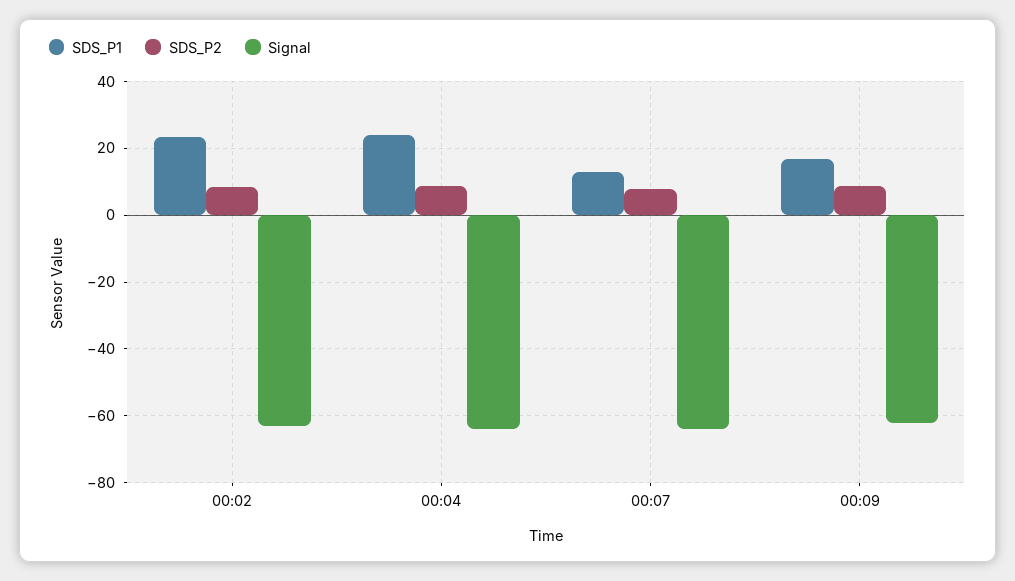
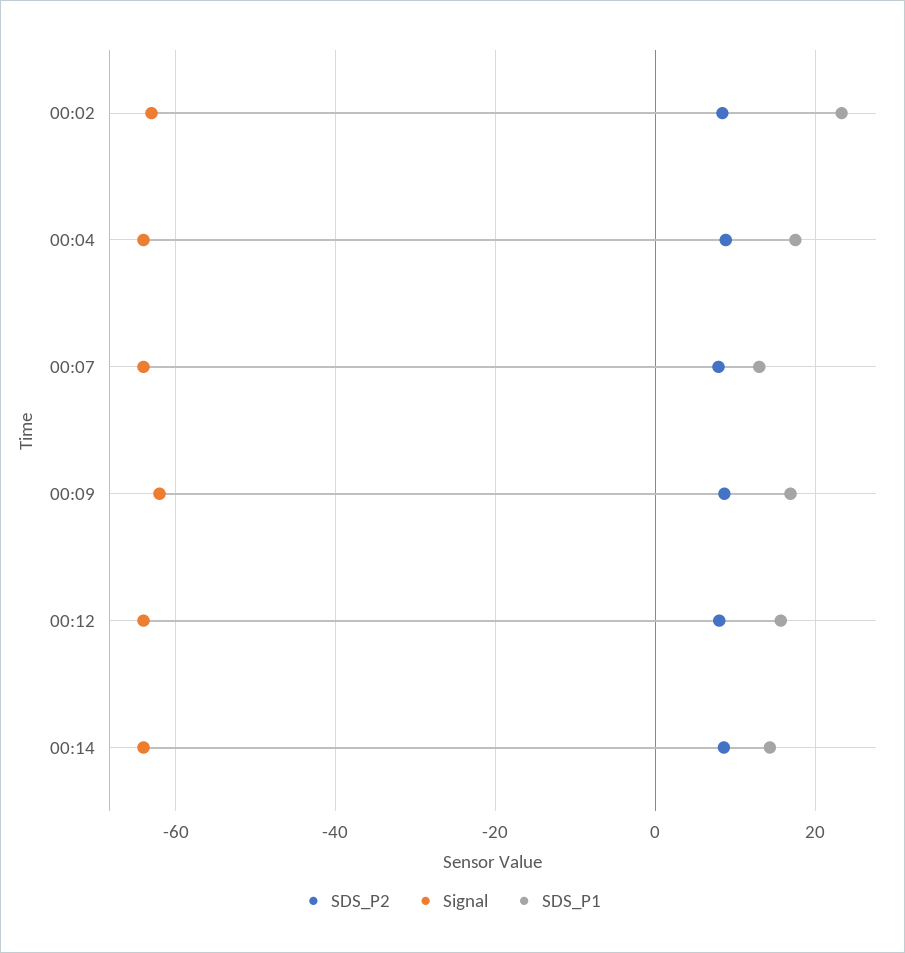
SDS_P1, 00:04: 24 -> 18
SDS_P2, 00:12: none -> 8
Signal, 00:12: none -> -64
SDS_P1, 00:12: none -> 16
SDS_P2, 00:14: none -> 8
Signal, 00:14: none -> -64
SDS_P1, 00:14: none -> 14

